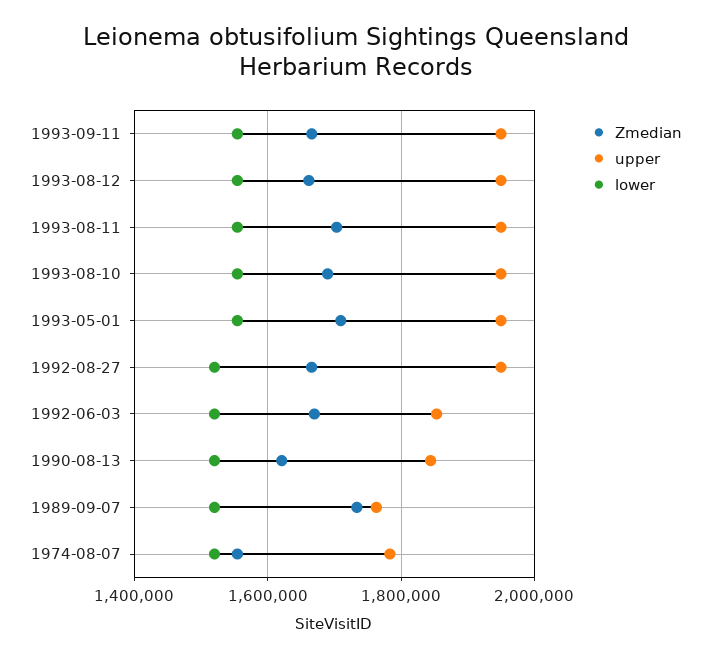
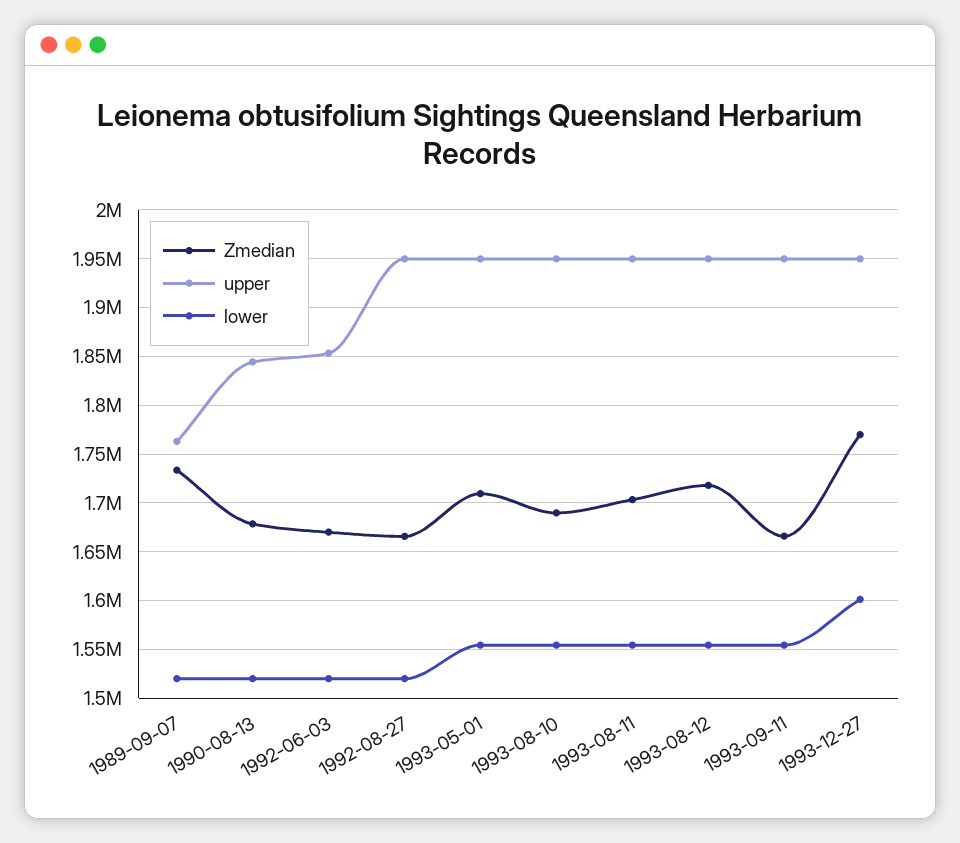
Zmedian, 1993-08-12: 1660000 -> 1720000
Zmedian, 1990-08-13: 1620000 -> 1680000
Zmedian, 1974-08-07: 1560000 -> none
upper, 1974-08-07: 1780000 -> none
lower, 1974-08-07: 1520000 -> none
Zmedian, 1993-12-27: none -> 1770000
upper, 1993-12-27: none -> 1950000
lower, 1993-12-27: none -> 1600000

